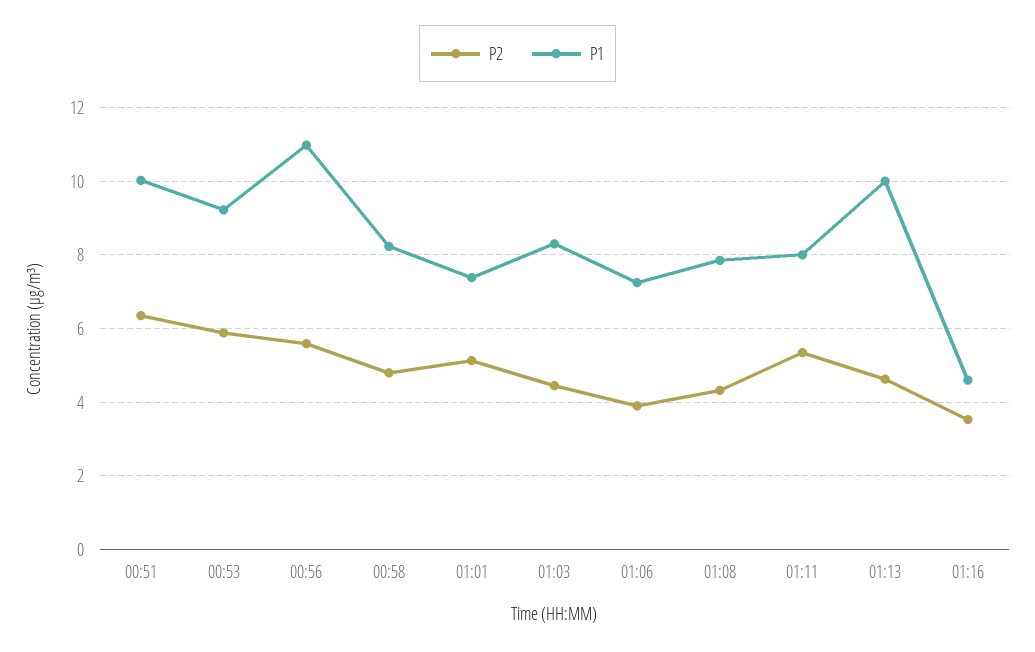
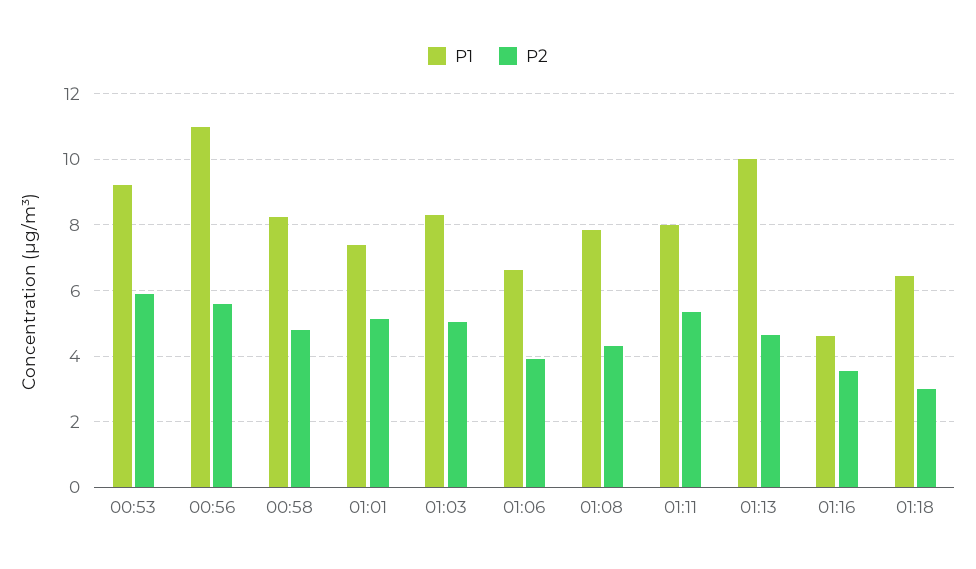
P2, 00:51: 6.4 -> none
P1, 00:51: 10 -> none
P2, 01:03: 4.4 -> 5
P1, 01:06: 7.2 -> 6.6
P1, 01:18: none -> 6.4
P2, 01:18: none -> 3

